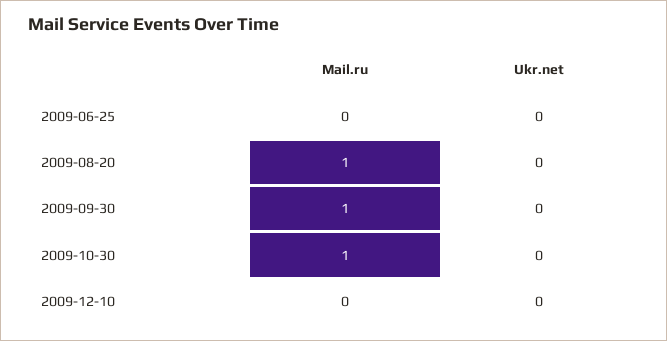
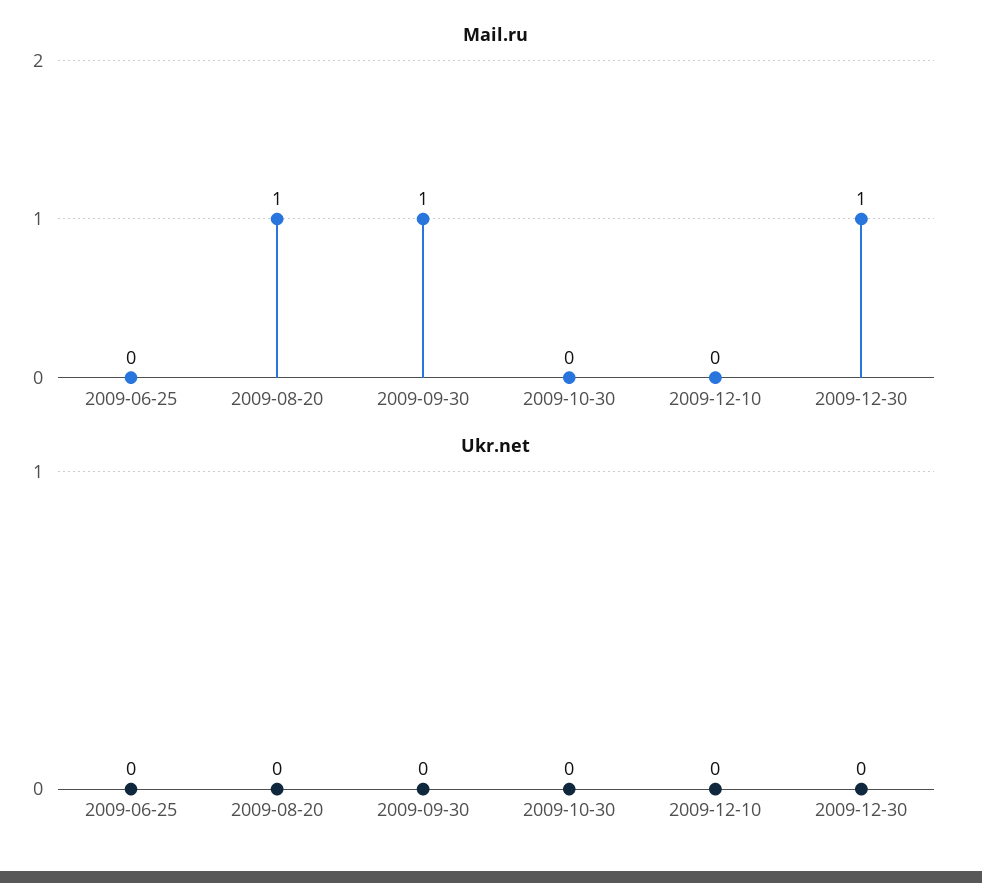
Mail.ru, 2009-10-30: 1 -> 0
Mail.ru, 2009-12-30: none -> 1
Ukr.net, 2009-12-30: none -> 0

